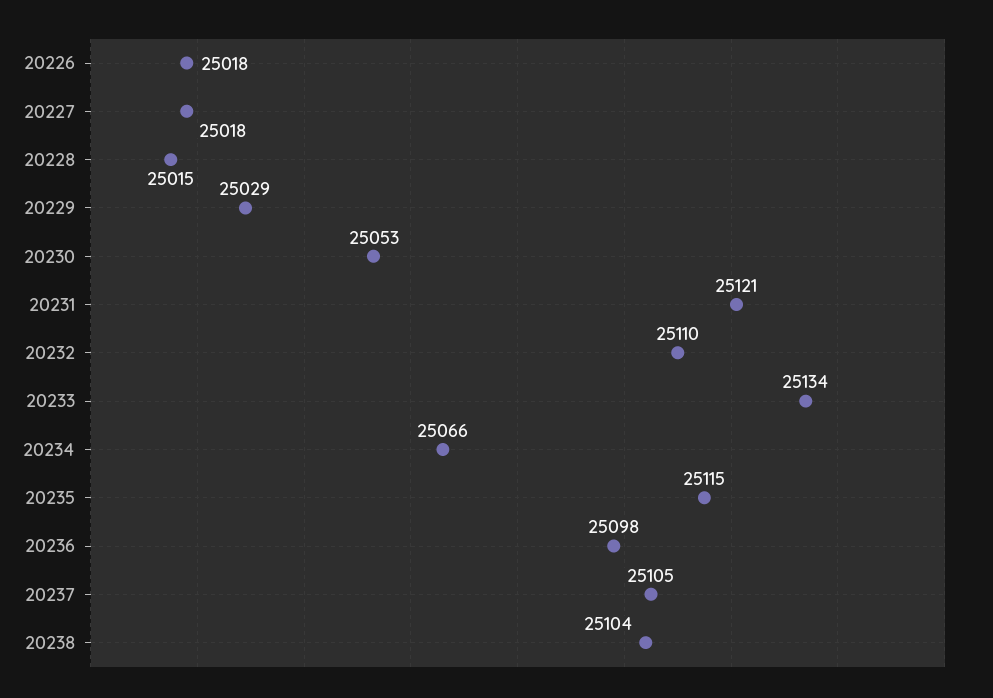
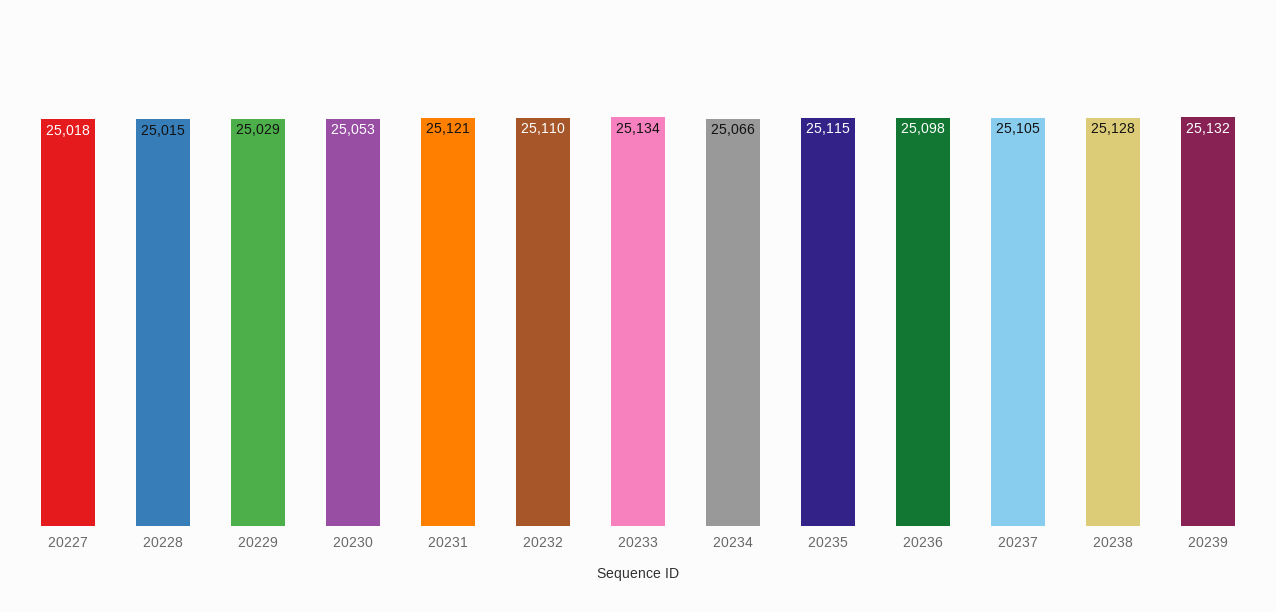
20226: 25018 -> none
20238: 25104 -> 25128
20239: none -> 25132

